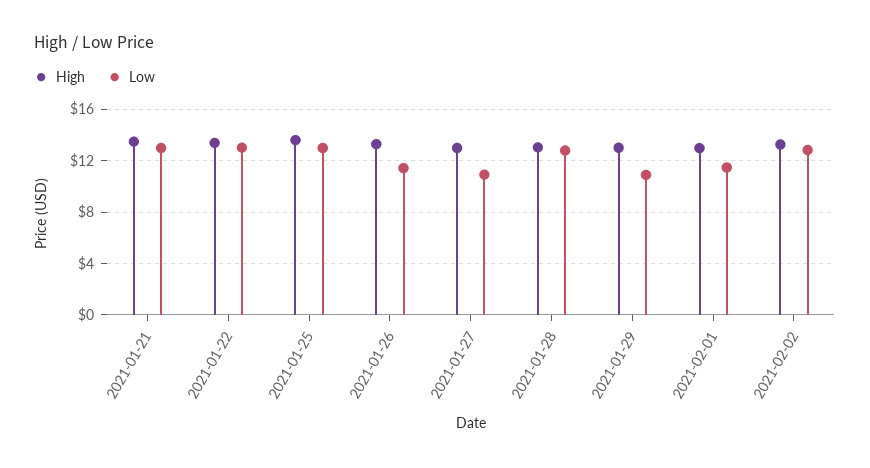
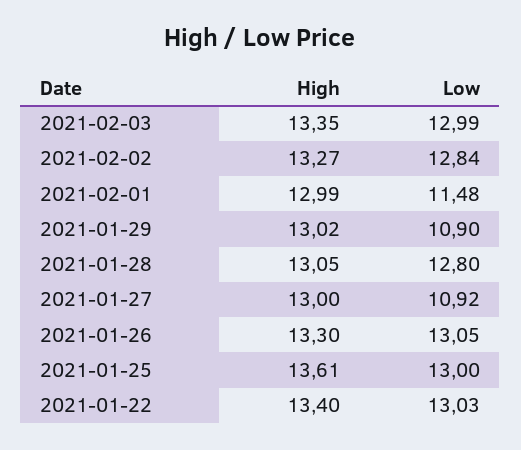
High, 2021-01-21: 13.5 -> none
Low, 2021-01-21: 13 -> none
Low, 2021-01-26: 11.5 -> 13.05
High, 2021-02-03: none -> 13.35
Low, 2021-02-03: none -> 12.99

